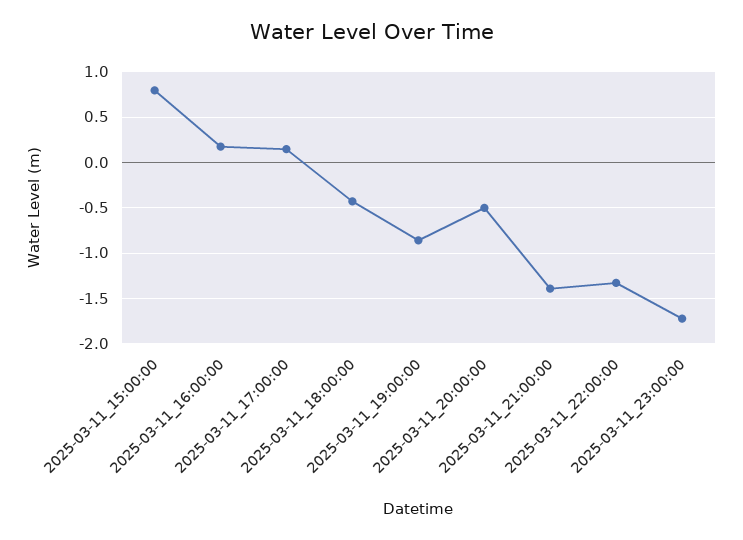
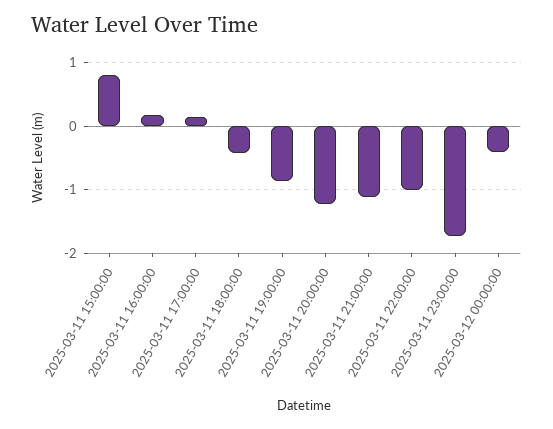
2025-03-11_20:00:00: -0.5 -> -1.2
2025-03-11_21:00:00: -1.4 -> -1.1
2025-03-11_22:00:00: -1.3 -> -1
2025-03-12 00:00:00: none -> -0.4

